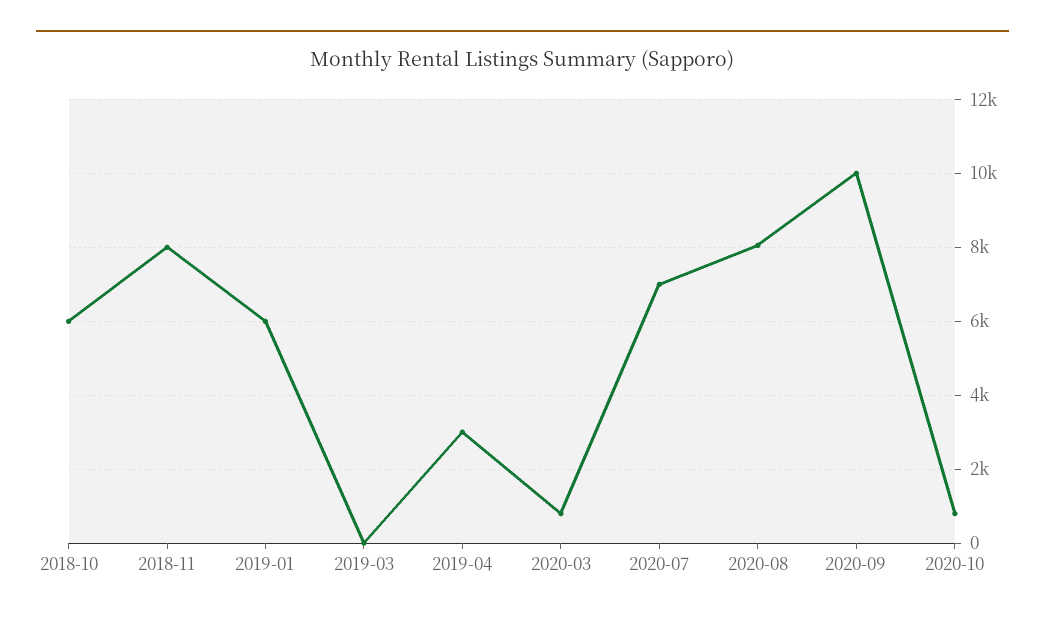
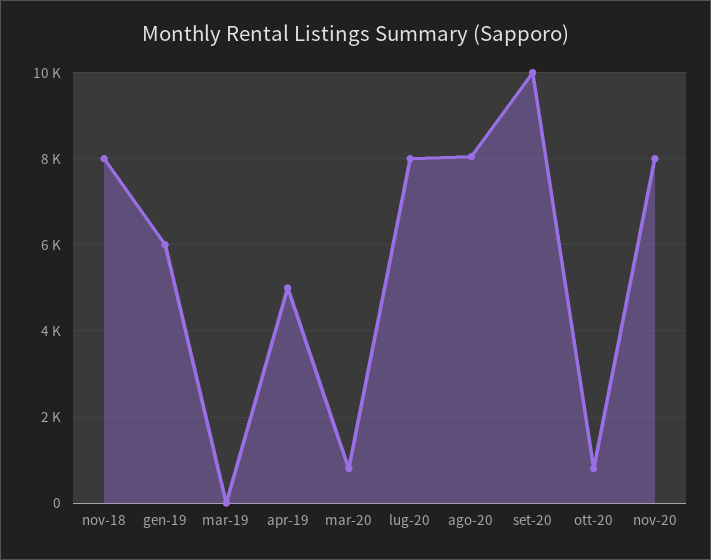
2018-10: 6000 -> none
2019-04: 3000 -> 5000
2020-07: 7000 -> 8000
nov-20: none -> 8000

